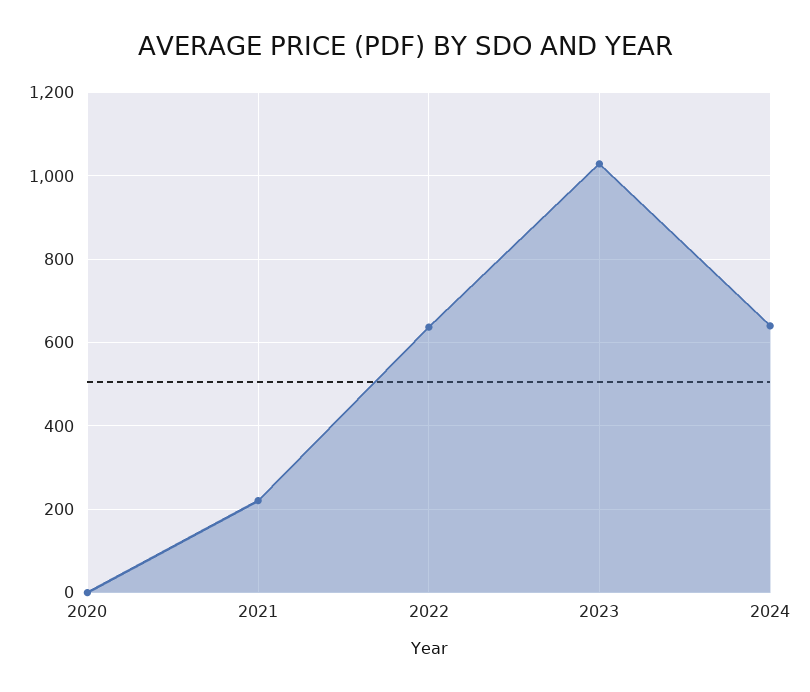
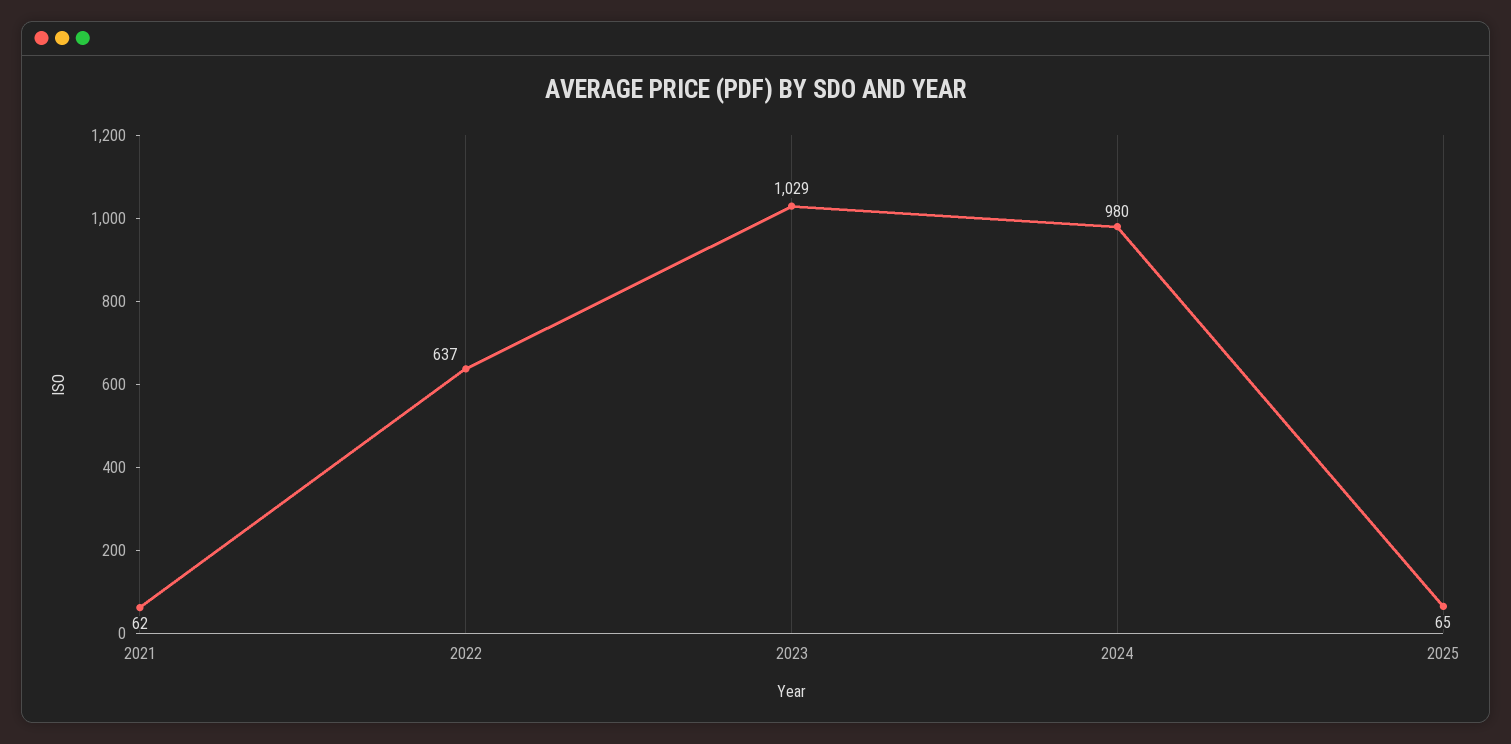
2020: 0 -> none
2021: 220 -> 62
2024: 640 -> 980
2025: none -> 65

